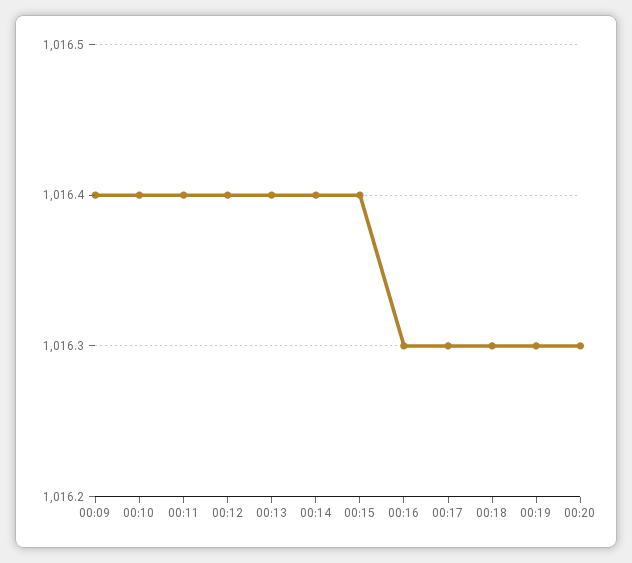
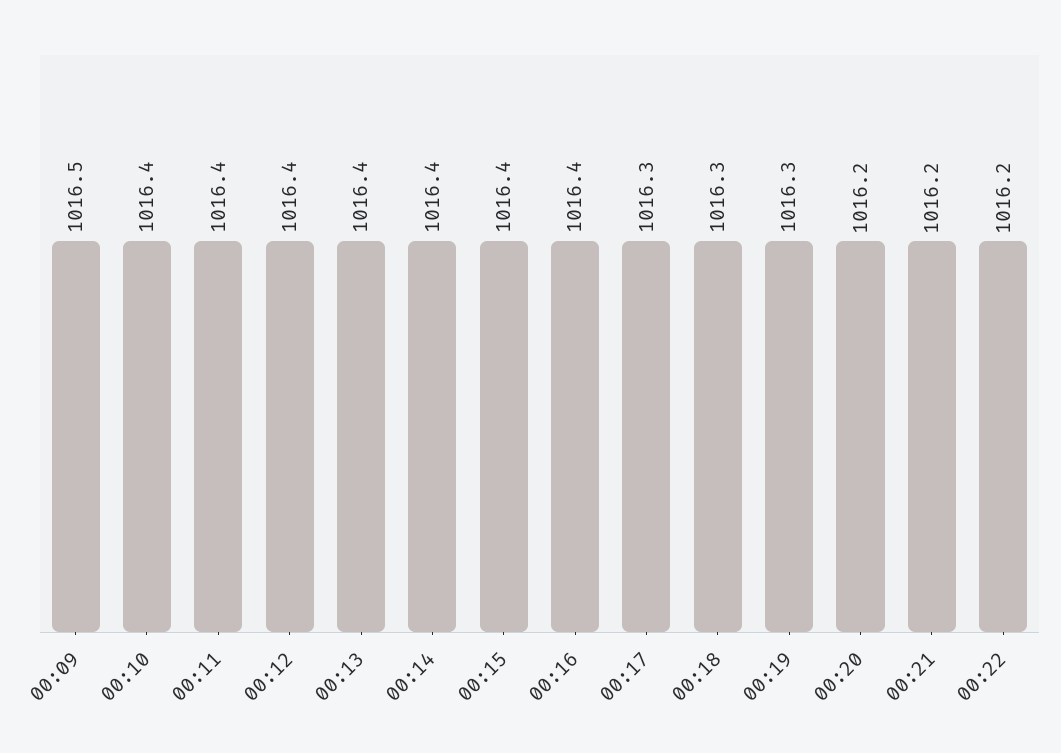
00:09: 1016.4 -> 1016.5
00:16: 1016.3 -> 1016.4
00:20: 1016.3 -> 1016.2
00:21: none -> 1016.2
00:22: none -> 1016.2

